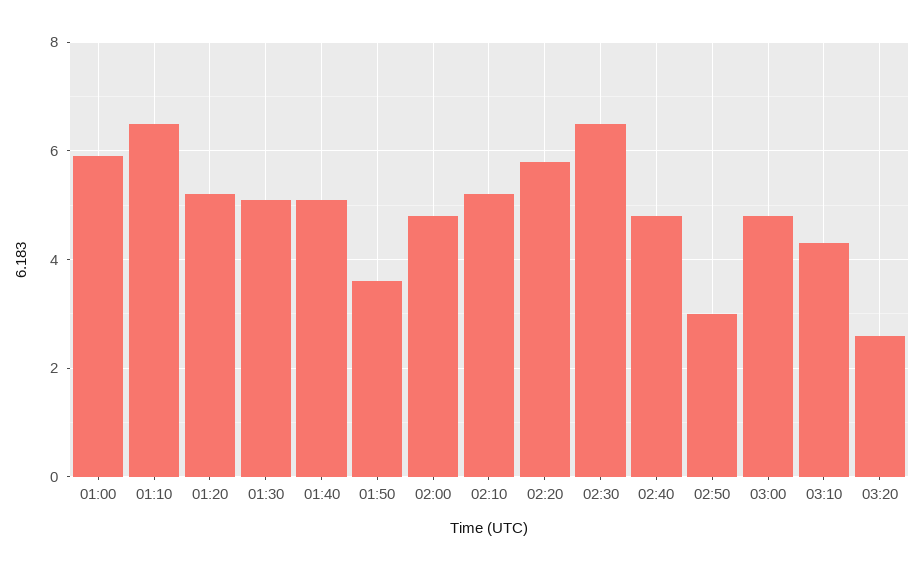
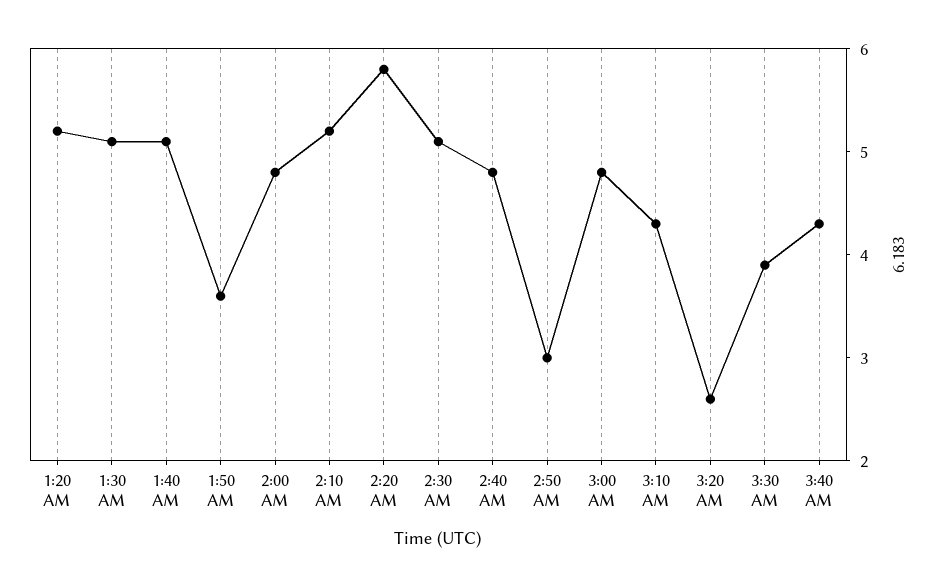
01:00: 6 -> none
01:10: 6.5 -> none
02:30: 6.5 -> 5.1
3:30 AM: none -> 3.9
3:40 AM: none -> 4.3

